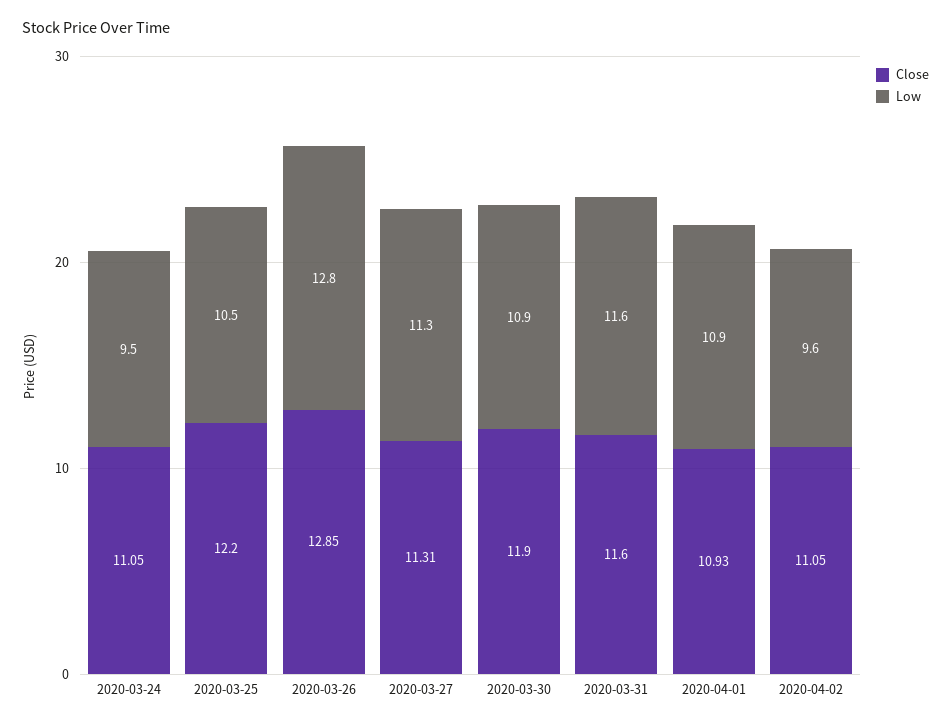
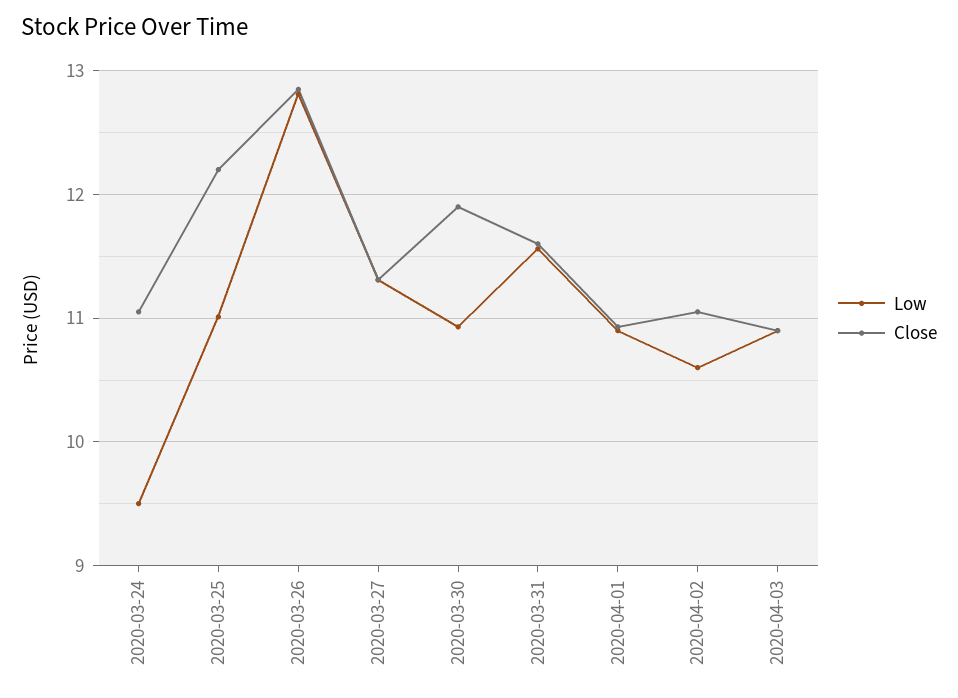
Low, 2020-03-25: 10.5 -> 11
Low, 2020-04-02: 9.6 -> 10.6
Low, 2020-04-03: none -> 10.9
Close, 2020-04-03: none -> 10.9

